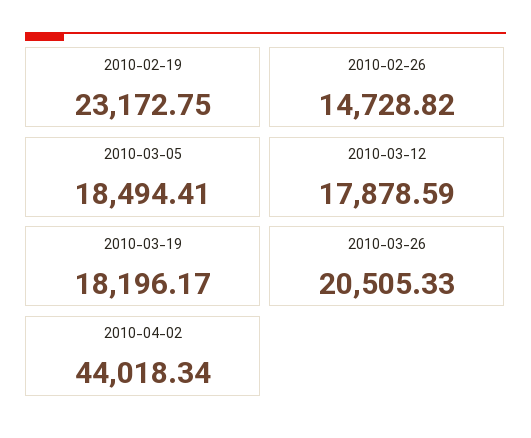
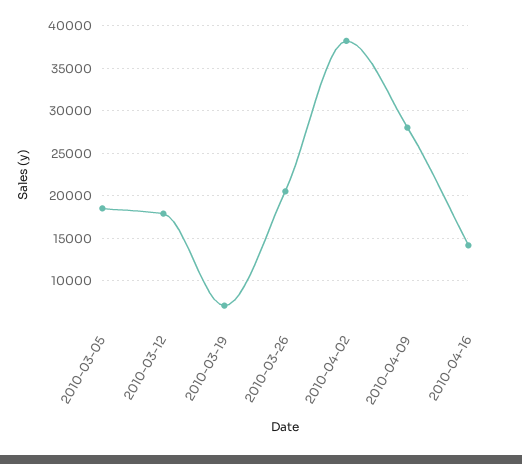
2010-02-19: 23172.75 -> none
2010-02-26: 14728.82 -> none
2010-03-19: 18196.17 -> 7000
2010-04-02: 44018.34 -> 38000
2010-04-09: none -> 28000
2010-04-16: none -> 14000

